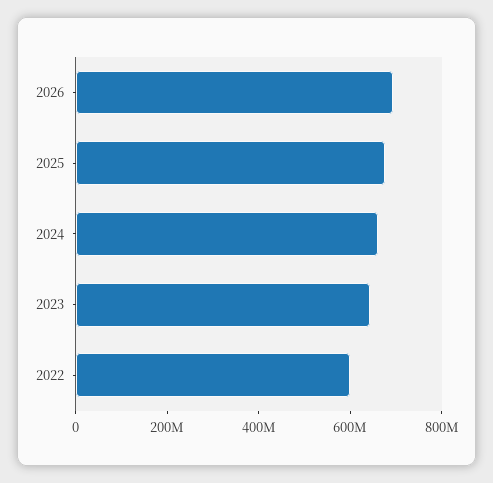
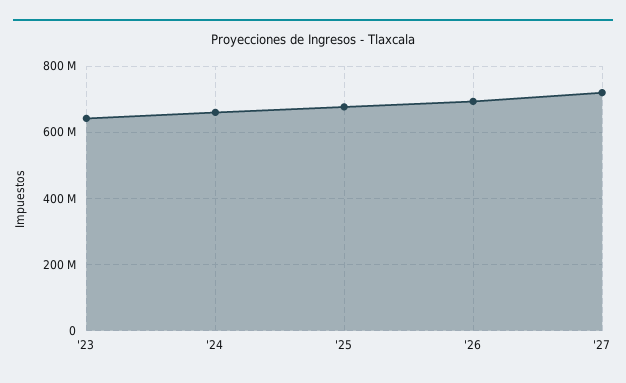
2022: 600000000 -> none
'27: none -> 720000000

